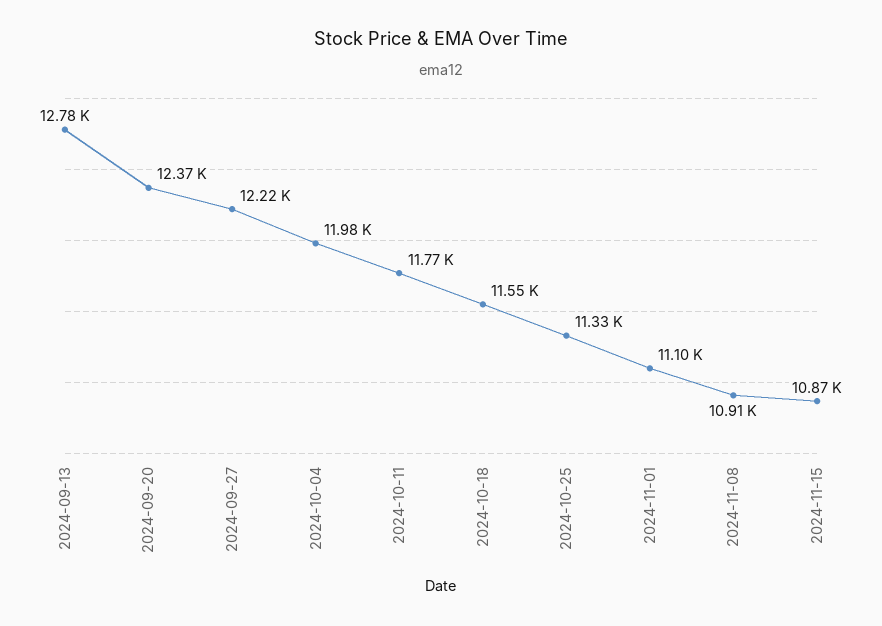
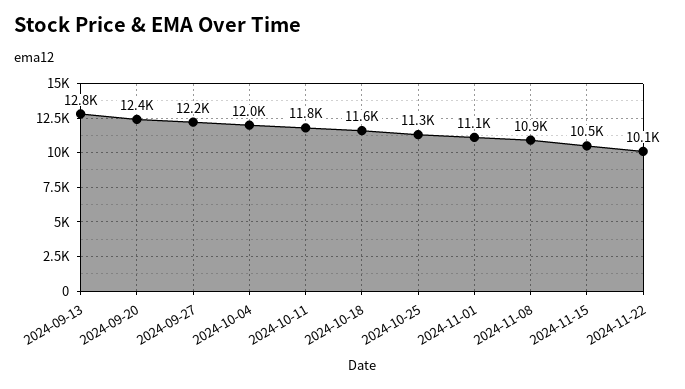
2024-11-15: 10870 -> 10500
2024-11-22: none -> 10100

